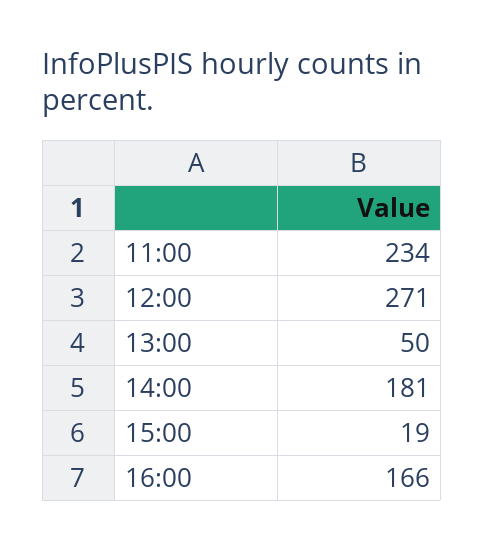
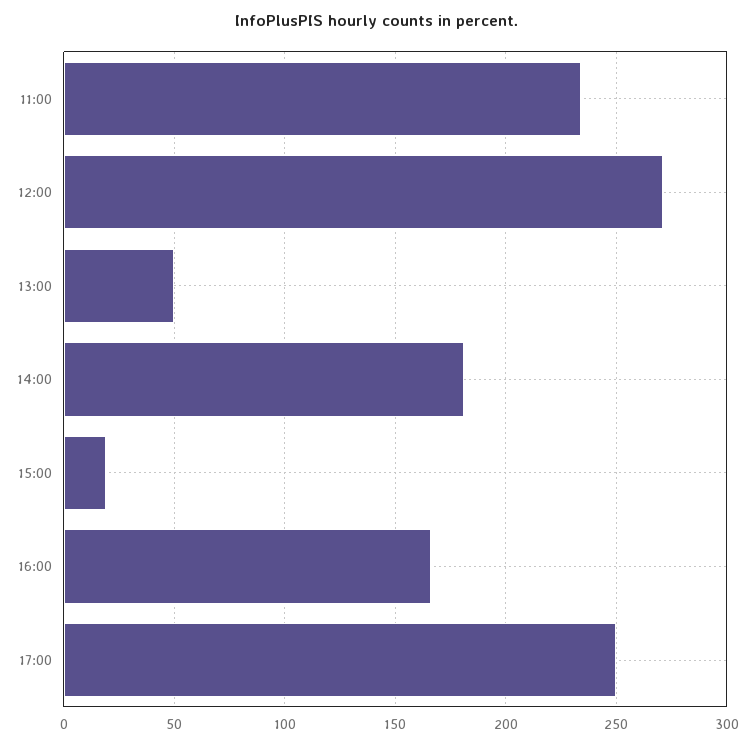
17:00: none -> 250

